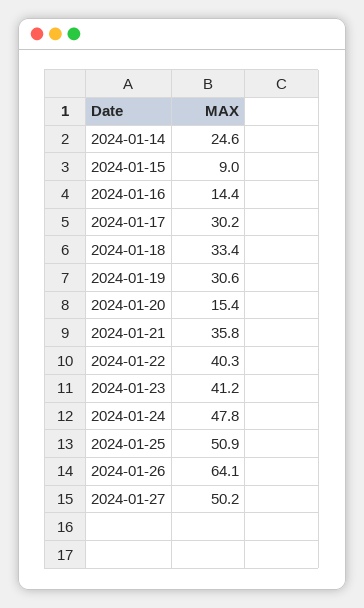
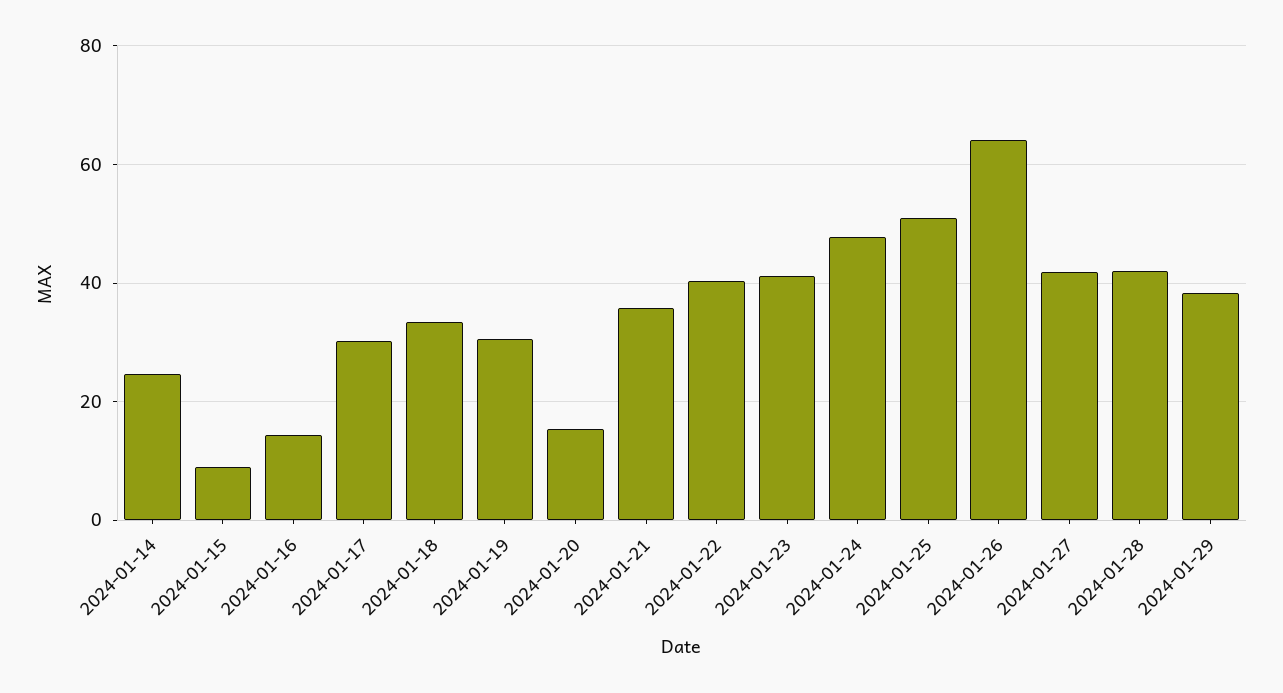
2024-01-27: 50.2 -> 42
2024-01-28: none -> 42
2024-01-29: none -> 38

